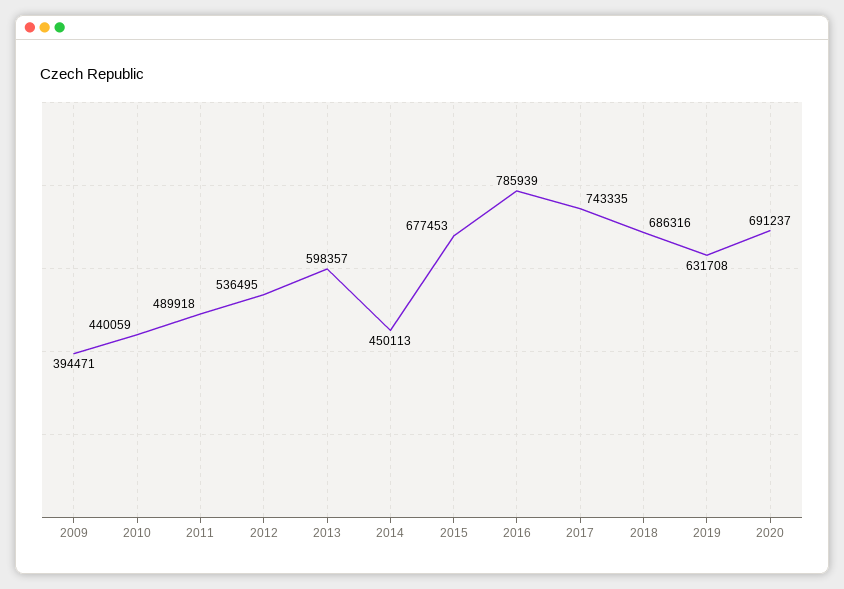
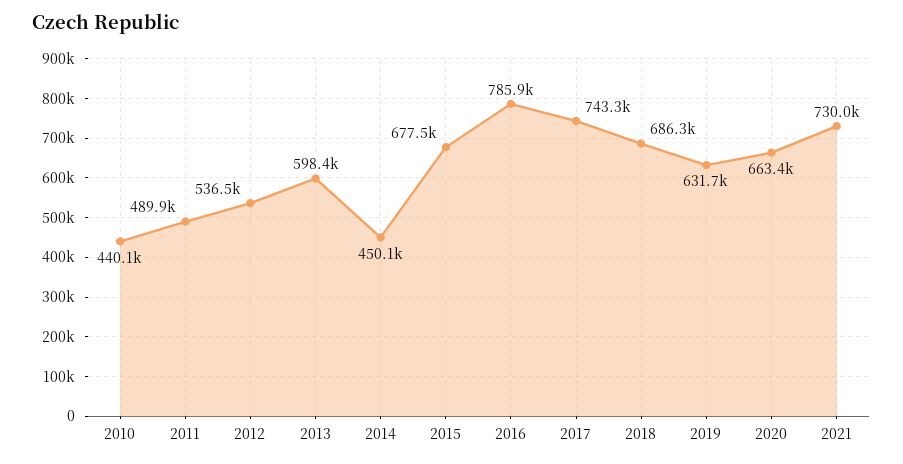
2009: 394471 -> none
2020: 691237 -> 663400
2021: none -> 730000

